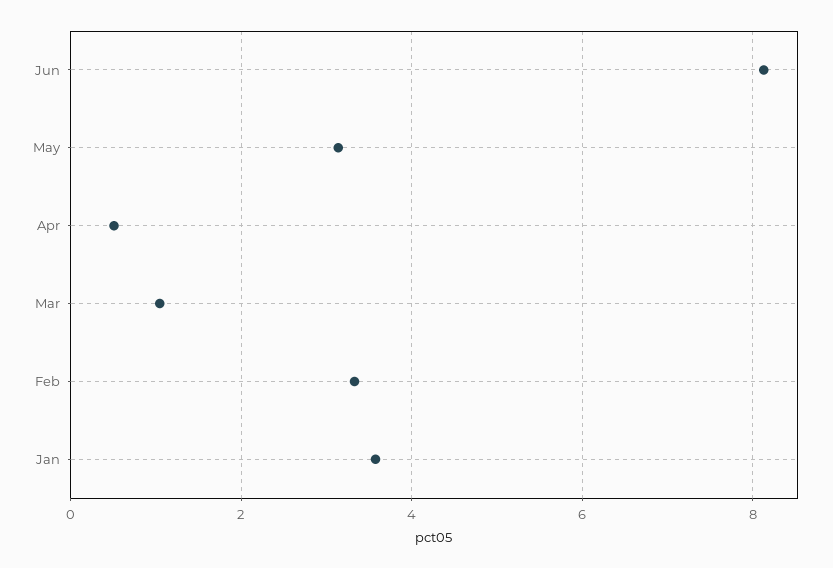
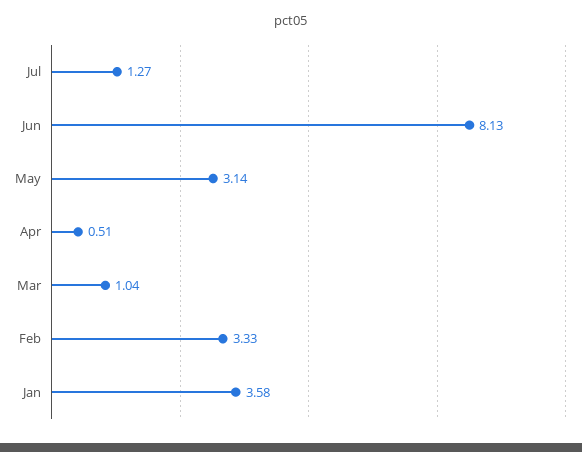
Jul: none -> 1.27

